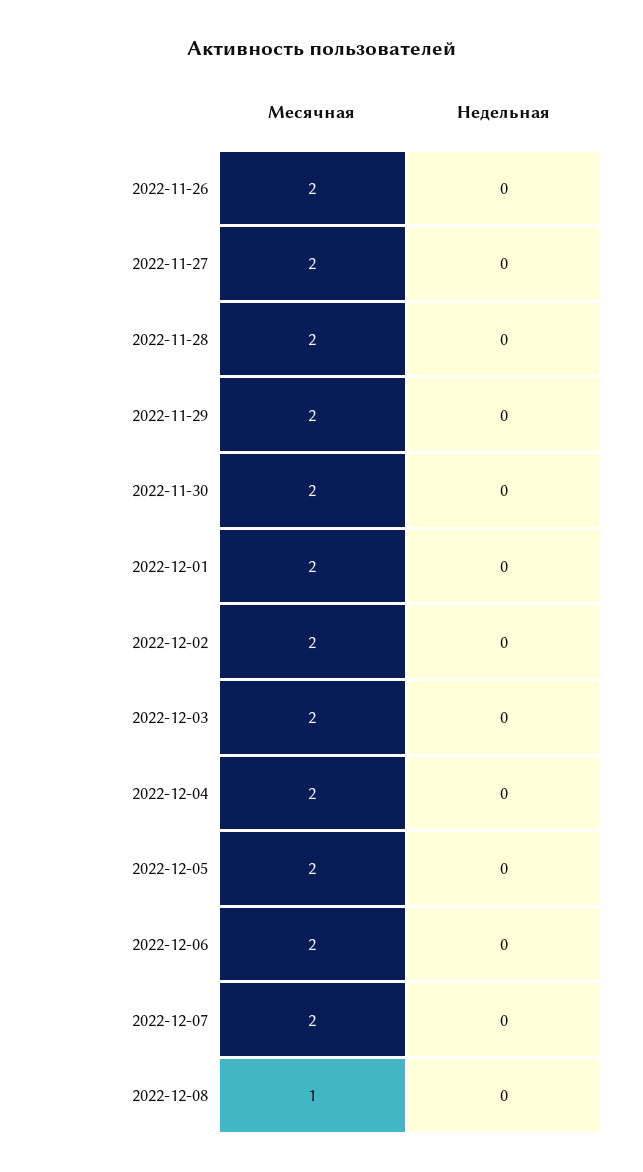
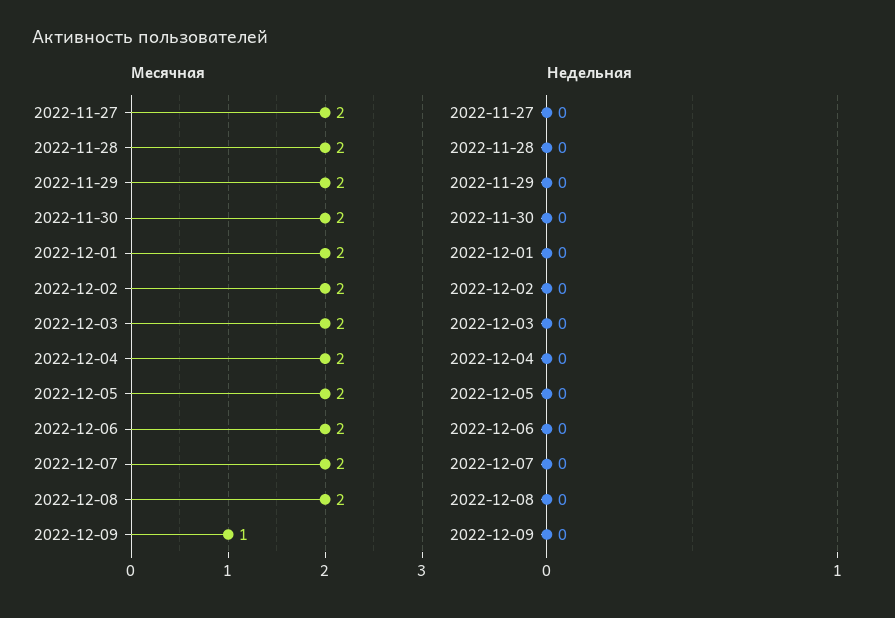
Месячная, 2022-11-26: 2 -> none
Недельная, 2022-11-26: 0 -> none
Месячная, 2022-12-08: 1 -> 2
Месячная, 2022-12-09: none -> 1
Недельная, 2022-12-09: none -> 0

